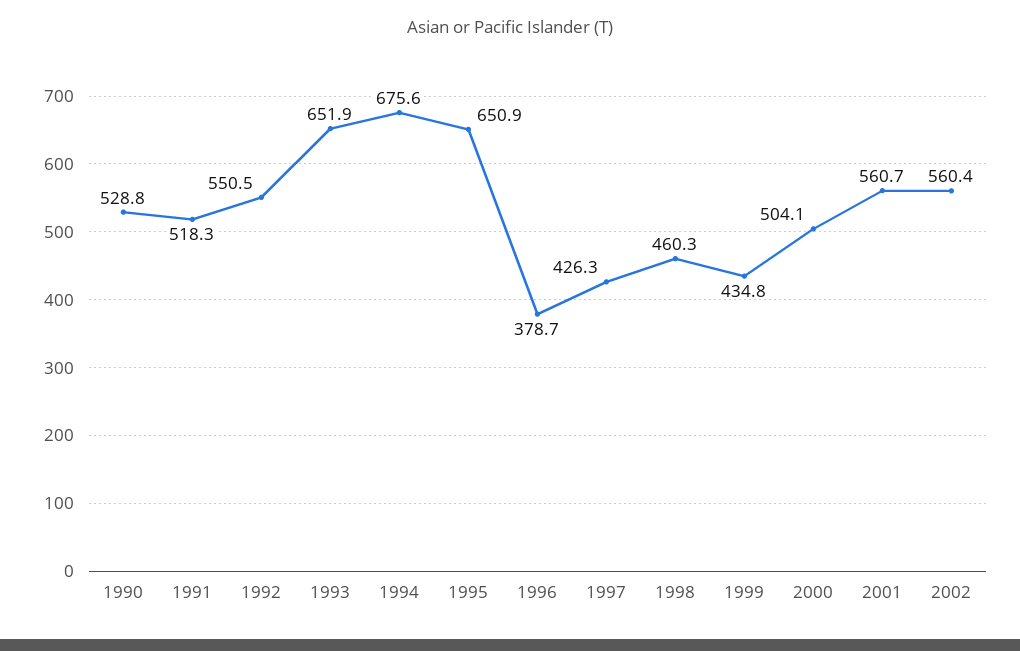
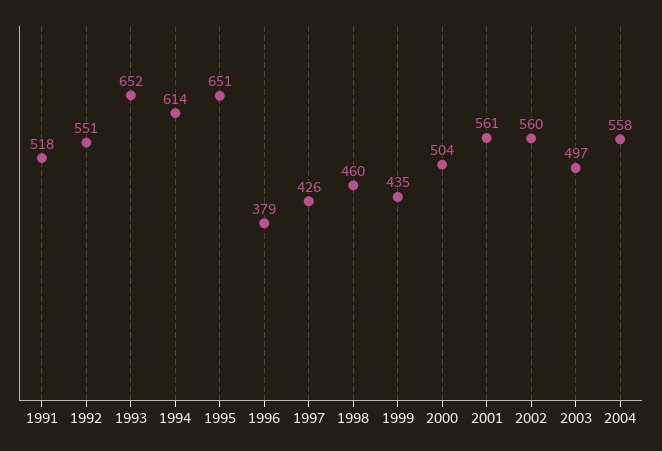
1990: 528.8 -> none
1994: 675.6 -> 614
2003: none -> 497
2004: none -> 558

